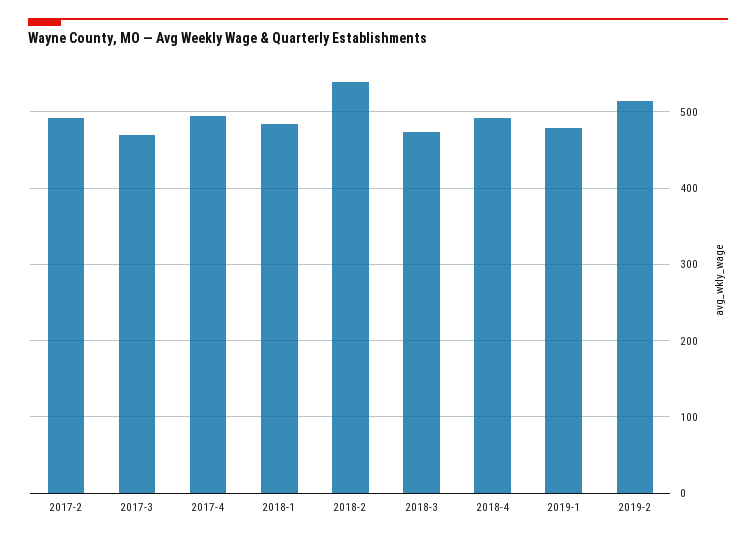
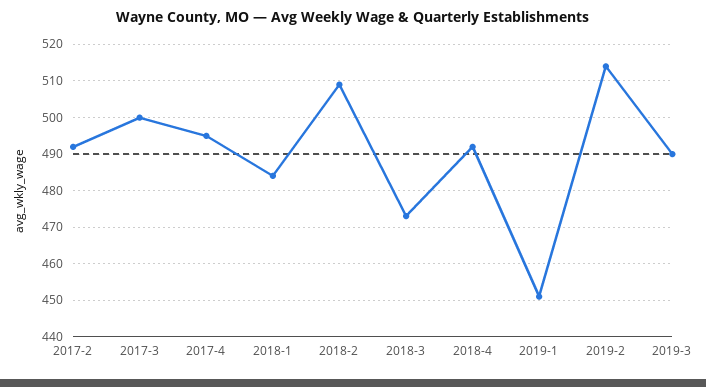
2017-3: 470 -> 500
2018-2: 540 -> 510
2019-1: 480 -> 450
2019-3: none -> 490

